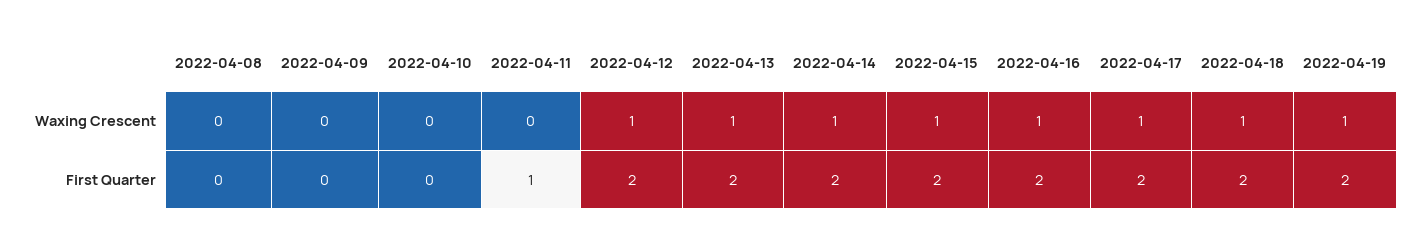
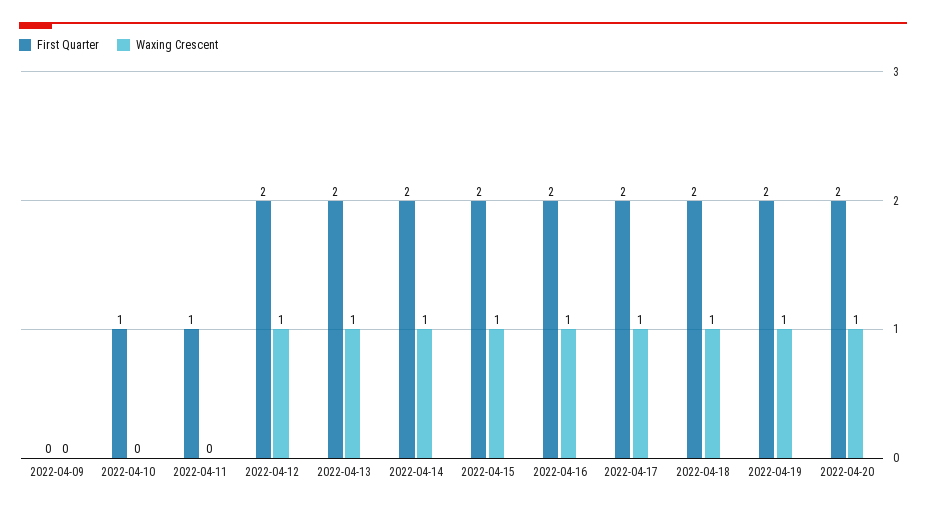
Waxing Crescent, 2022-04-08: 0 -> none
First Quarter, 2022-04-08: 0 -> none
First Quarter, 2022-04-10: 0 -> 1
First Quarter, 2022-04-20: none -> 2
Waxing Crescent, 2022-04-20: none -> 1

